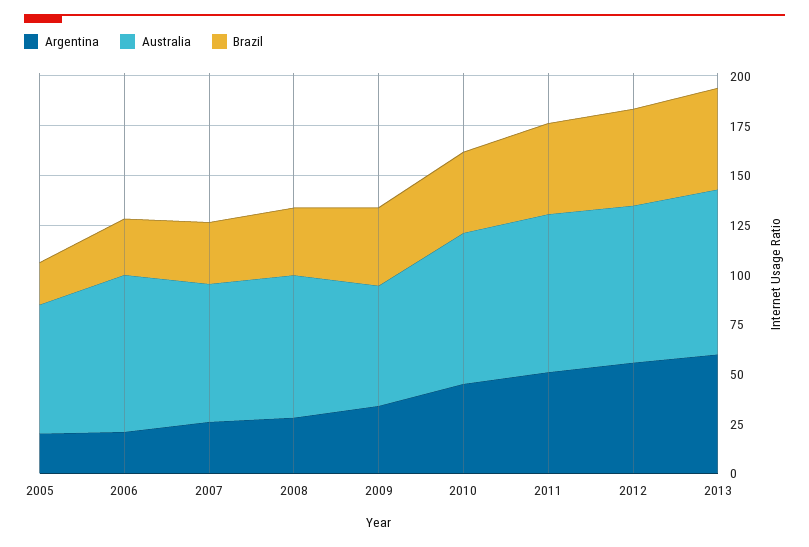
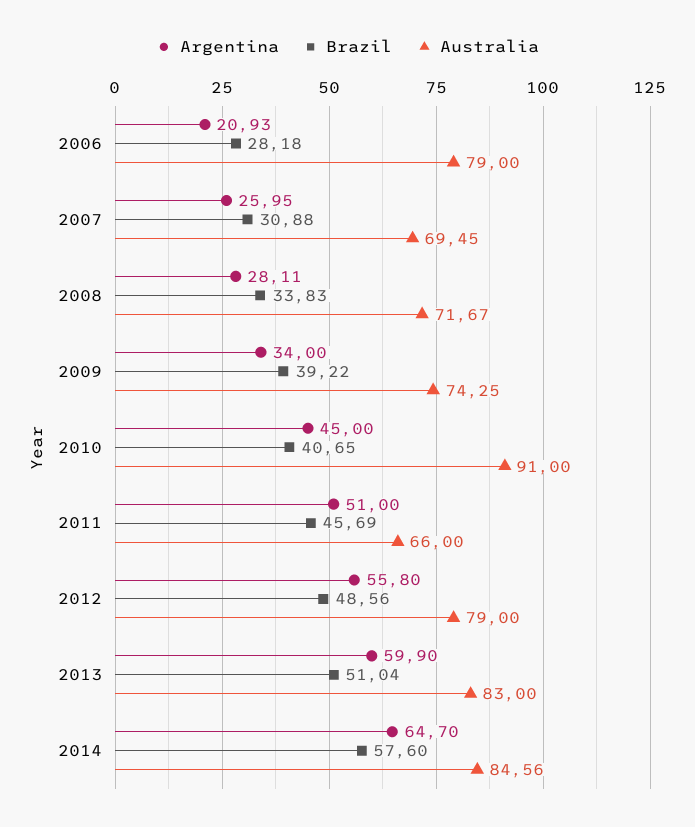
Argentina, 2005: 20 -> none
Australia, 2005: 65 -> none
Brazil, 2005: 20 -> none
Australia, 2009: 60 -> 74.25
Australia, 2010: 75 -> 91
Australia, 2011: 80 -> 66
Argentina, 2014: none -> 64.7
Brazil, 2014: none -> 57.6
Australia, 2014: none -> 84.56

